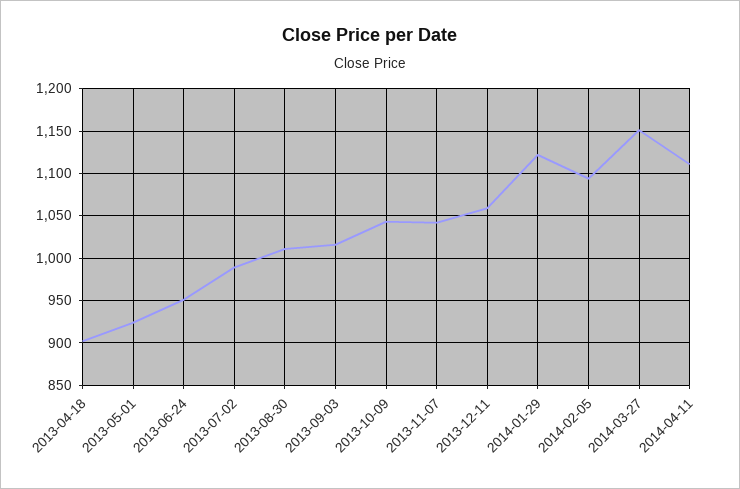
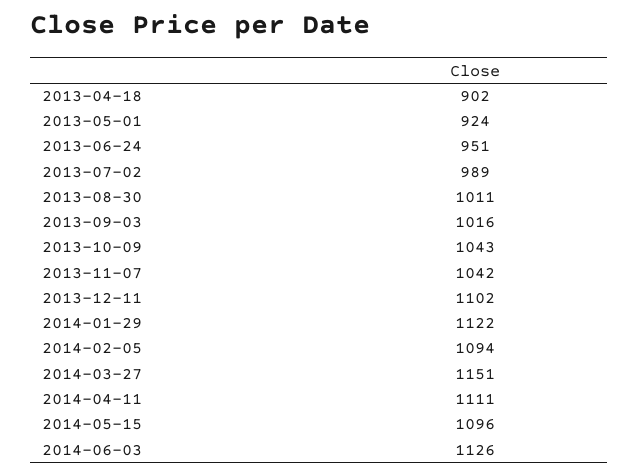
2013-12-11: 1060 -> 1102
2014-05-15: none -> 1096
2014-06-03: none -> 1126

